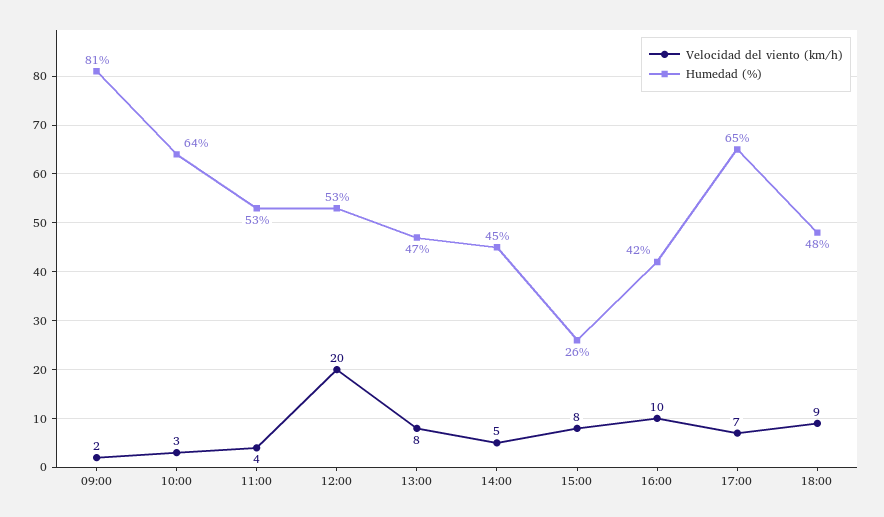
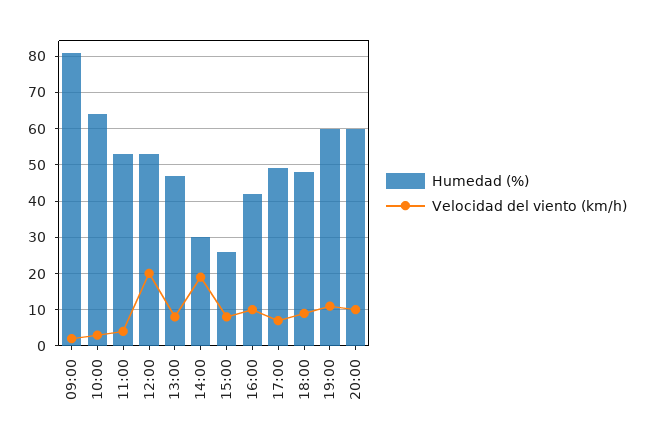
Velocidad del viento (km/h), 14:00: 5 -> 20
Humedad (%), 14:00: 45 -> 30
Humedad (%), 17:00: 65 -> 50
Humedad (%), 19:00: none -> 60
Velocidad del viento (km/h), 19:00: none -> 10
Humedad (%), 20:00: none -> 60
Velocidad del viento (km/h), 20:00: none -> 10

